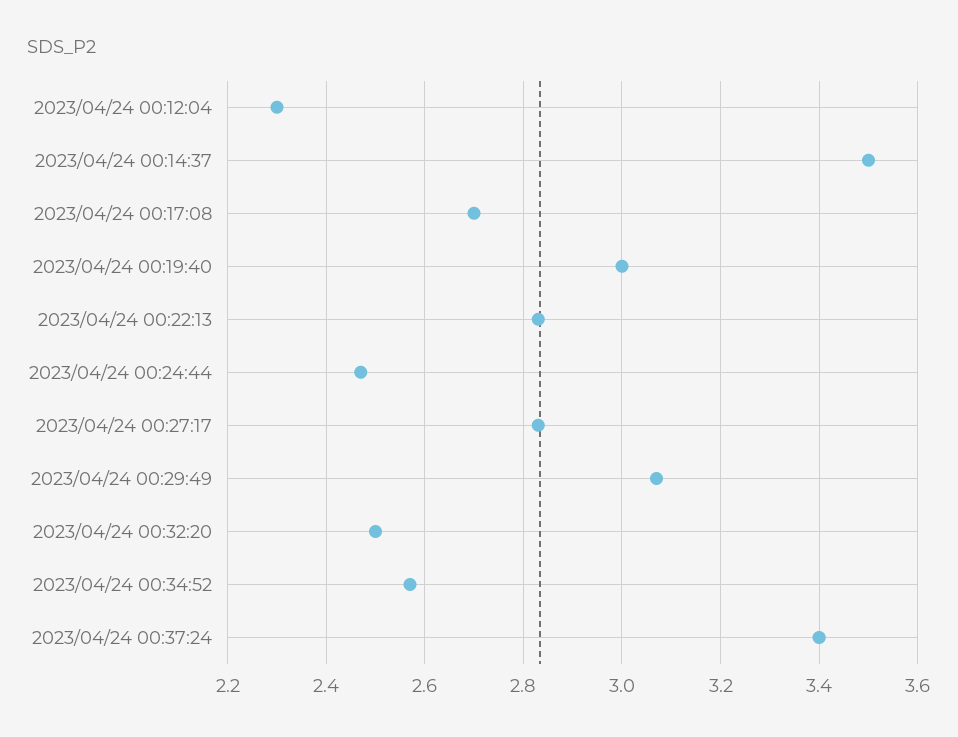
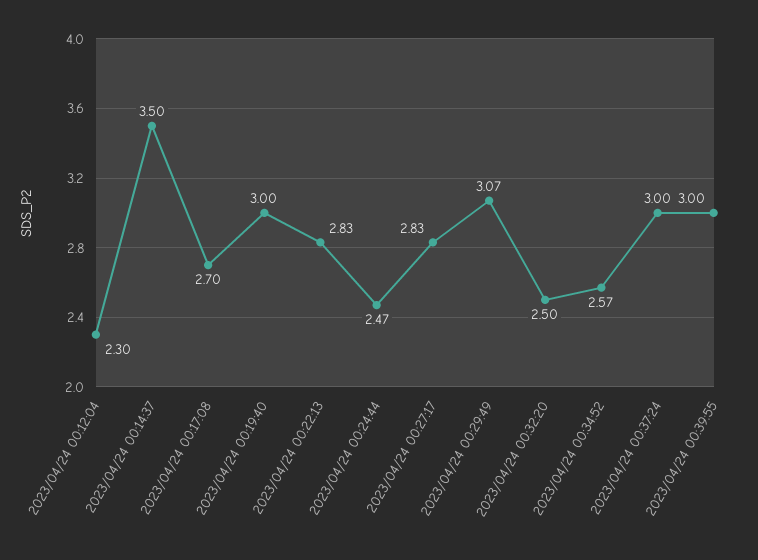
2023/04/24 00:37:24: 3.4 -> 3
2023/04/24 00:39:55: none -> 3

